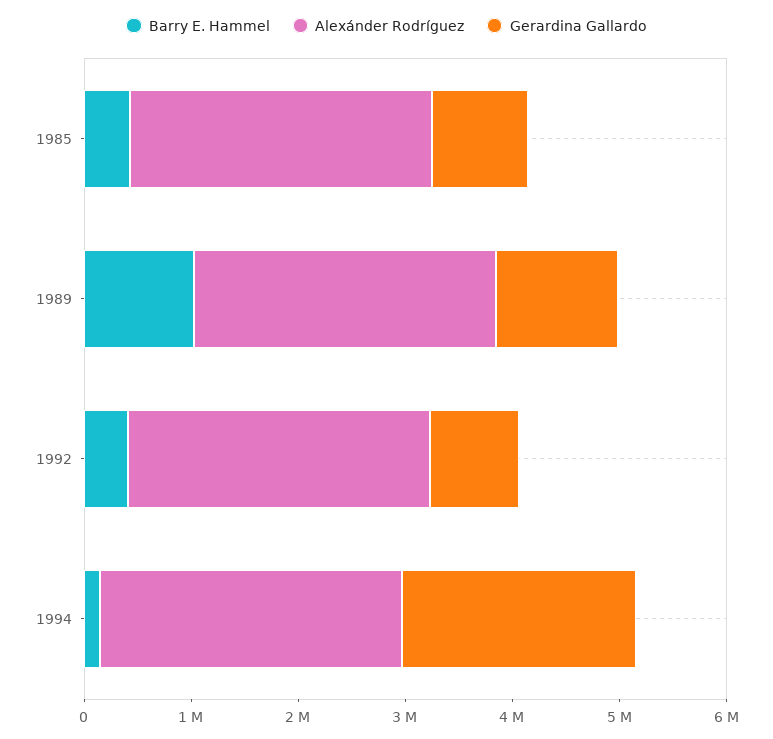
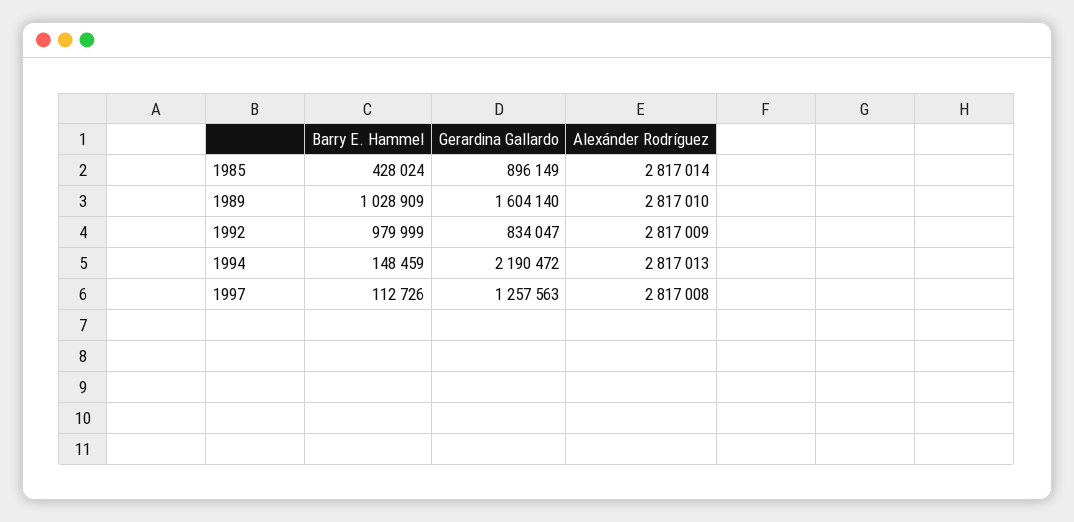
Gerardina Gallardo, 1989: 1200000 -> 1604140
Barry E. Hammel, 1992: 400000 -> 979999
Barry E. Hammel, 1997: none -> 112726
Gerardina Gallardo, 1997: none -> 1257563
Alexánder Rodríguez, 1997: none -> 2817008

